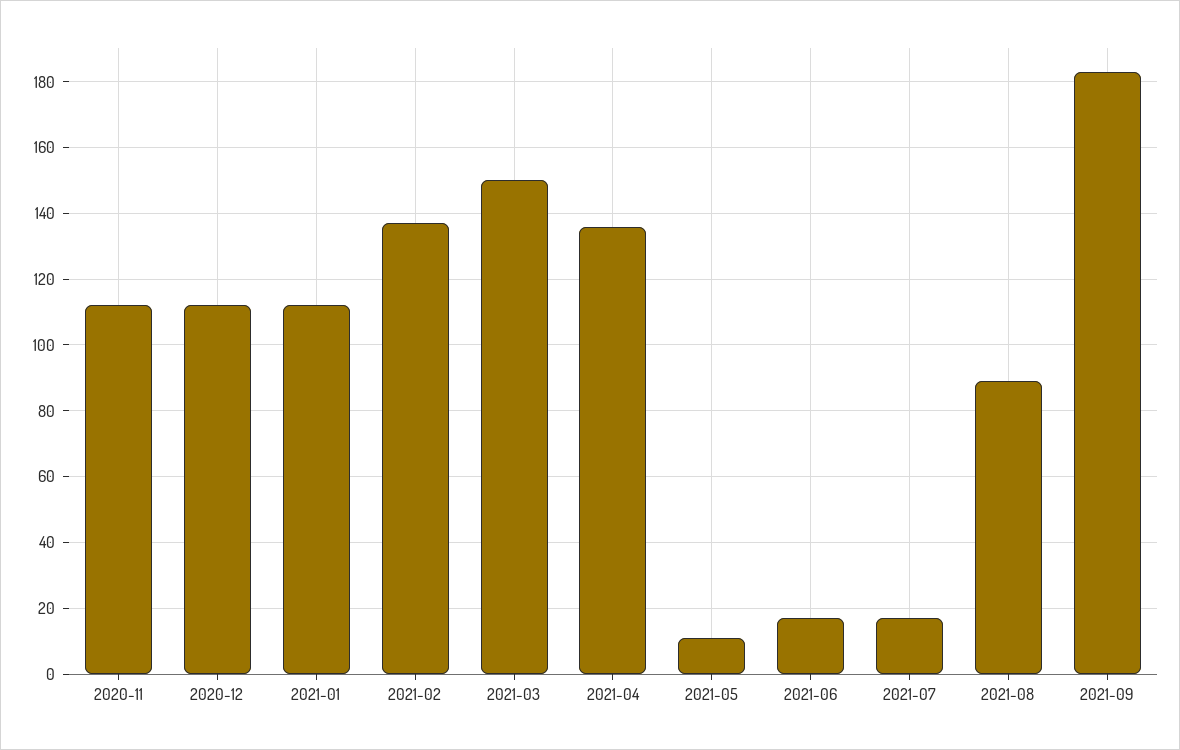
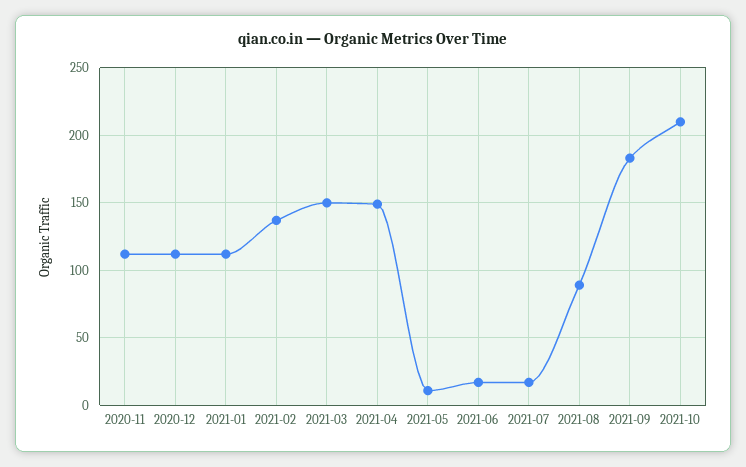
2021-04: 135 -> 150
2021-10: none -> 210

